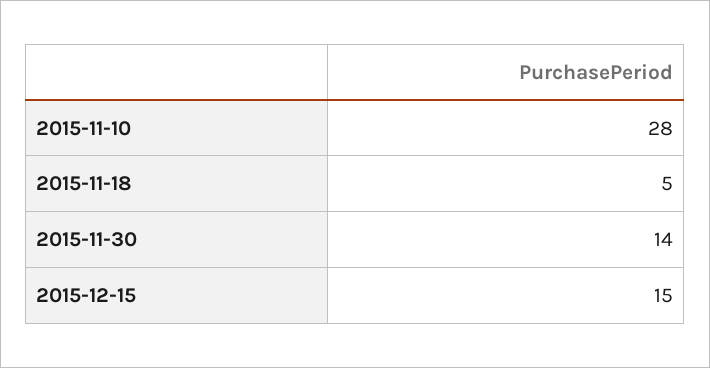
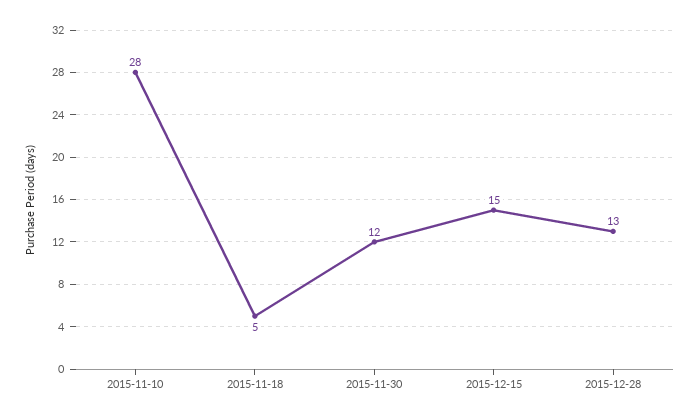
2015-11-30: 14 -> 12
2015-12-28: none -> 13

